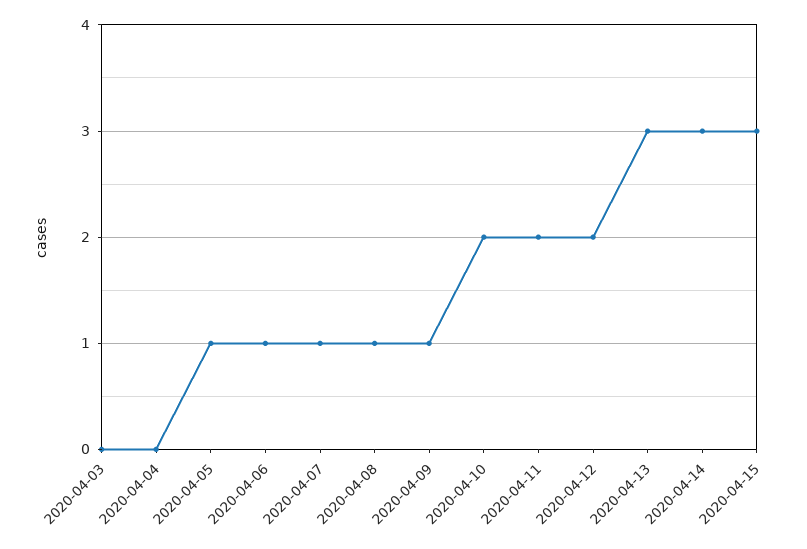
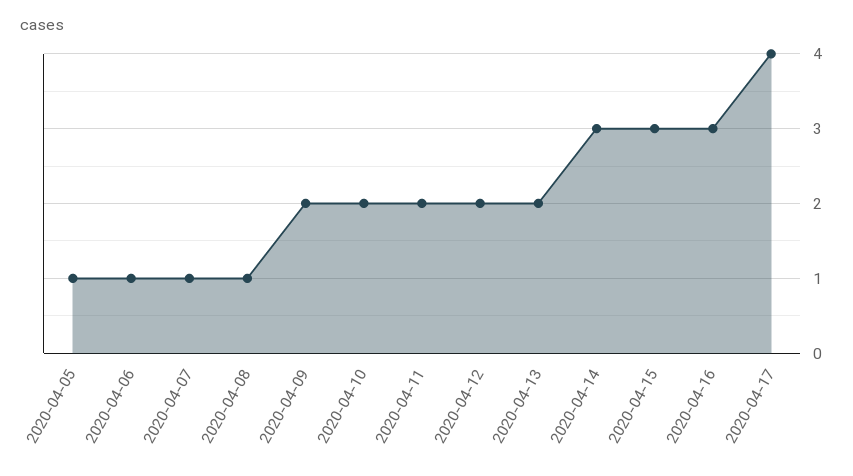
2020-04-03: 0 -> none
2020-04-04: 0 -> none
2020-04-09: 1 -> 2
2020-04-13: 3 -> 2
2020-04-16: none -> 3
2020-04-17: none -> 4

